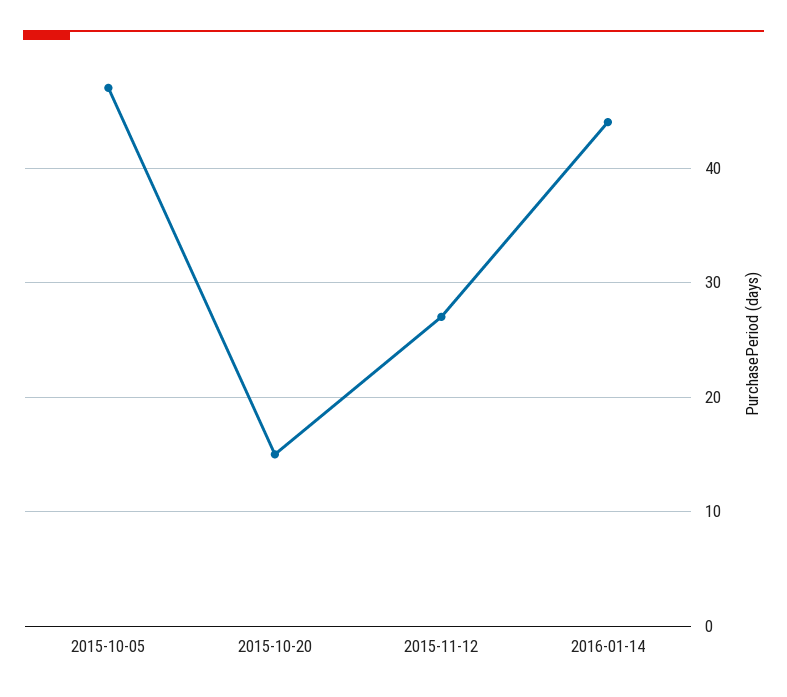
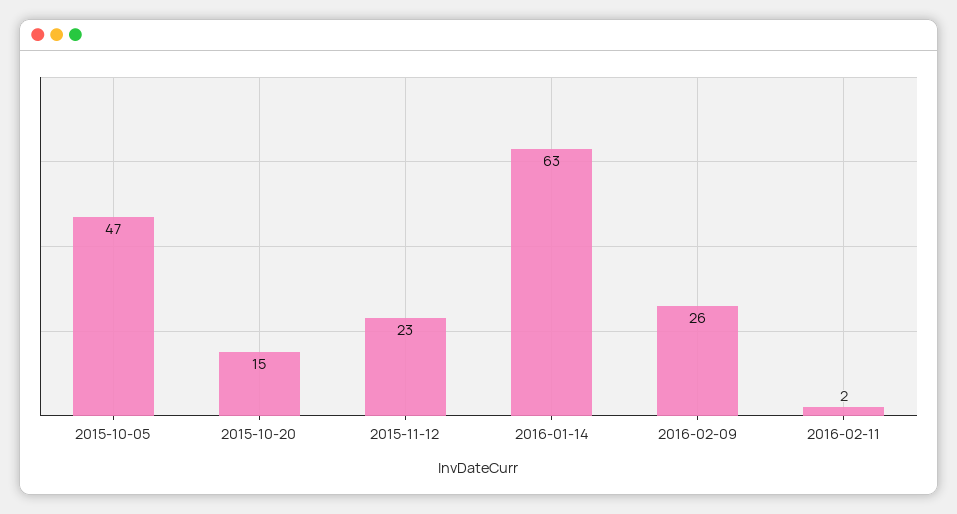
2015-11-12: 27 -> 23
2016-01-14: 44 -> 63
2016-02-09: none -> 26
2016-02-11: none -> 2

